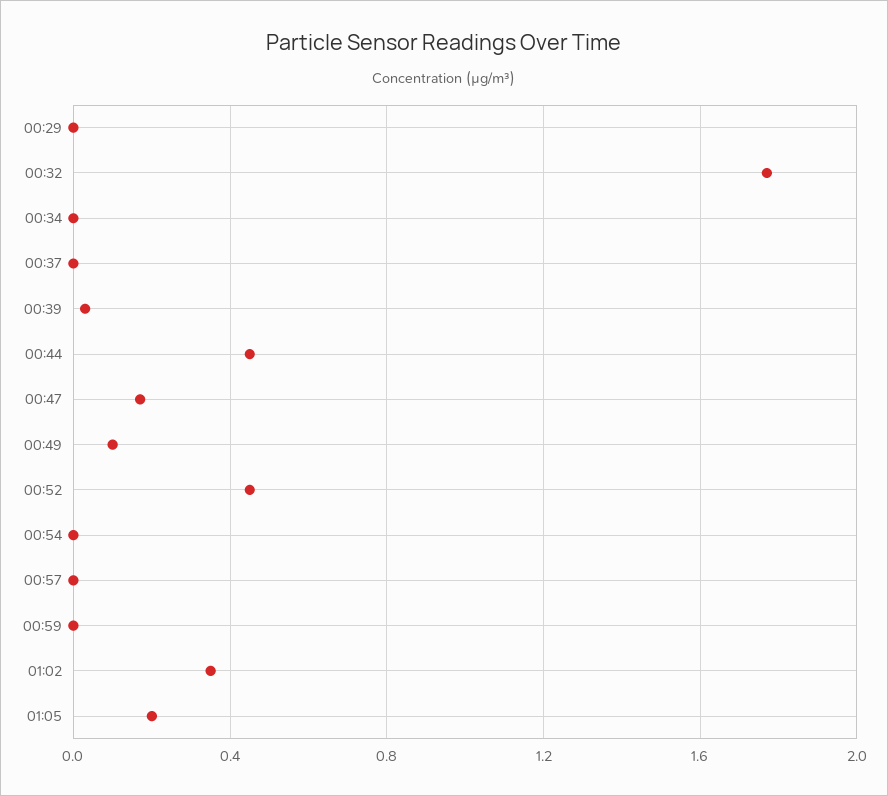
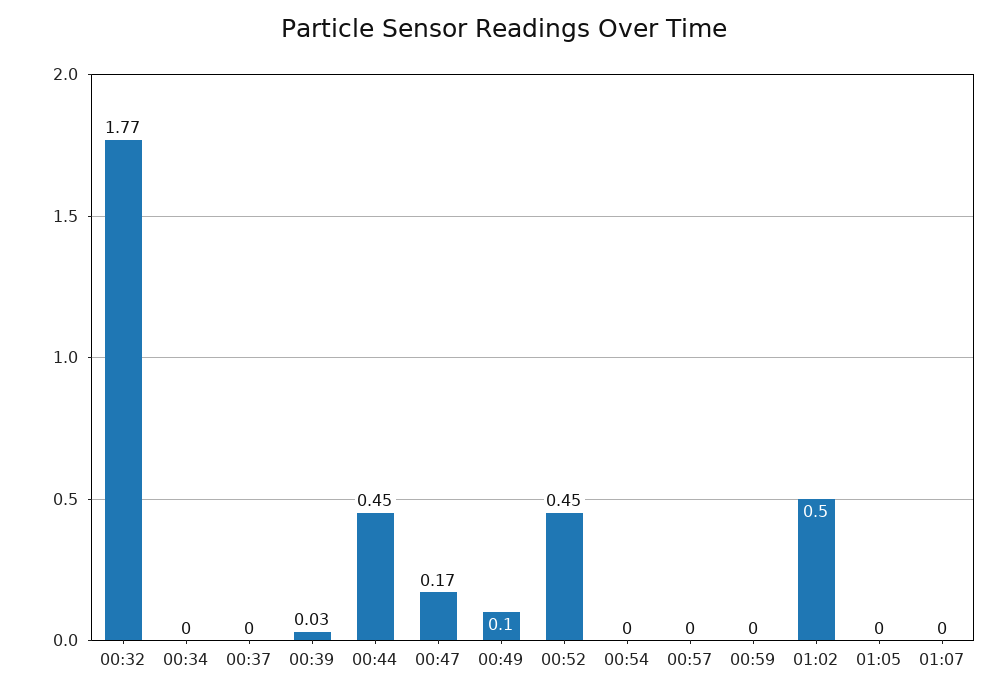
00:29: 0 -> none
01:02: 0.35 -> 0.5
01:05: 0.2 -> 0
01:07: none -> 0

